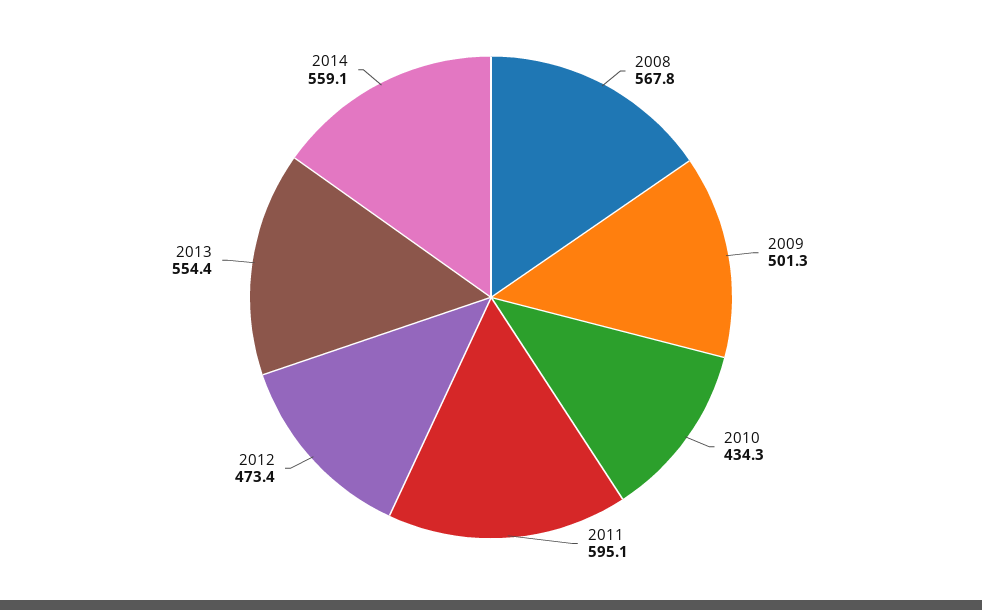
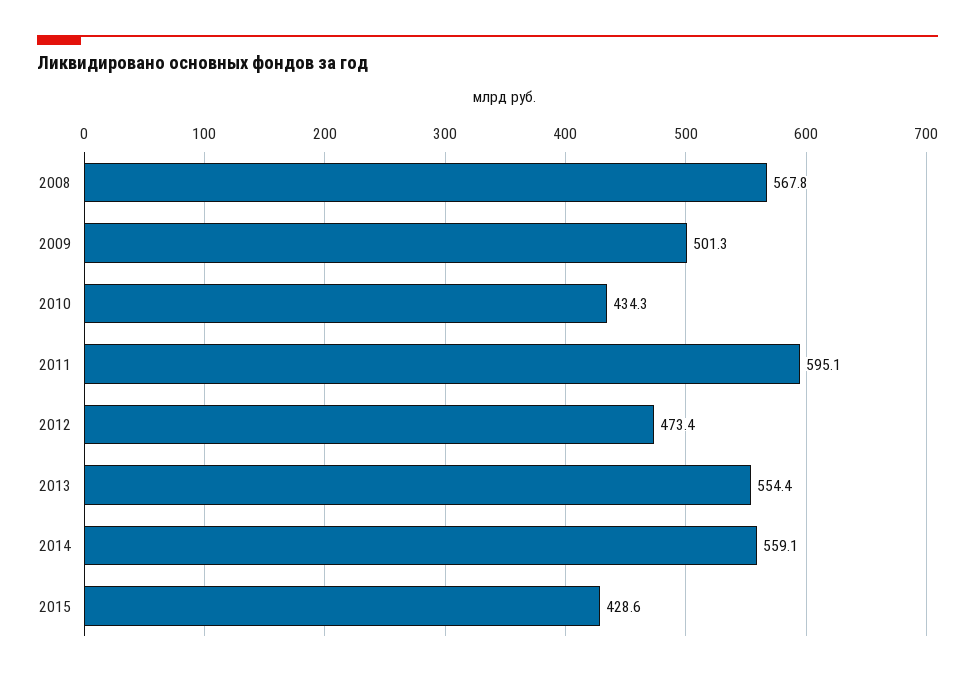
2015: none -> 428.6

